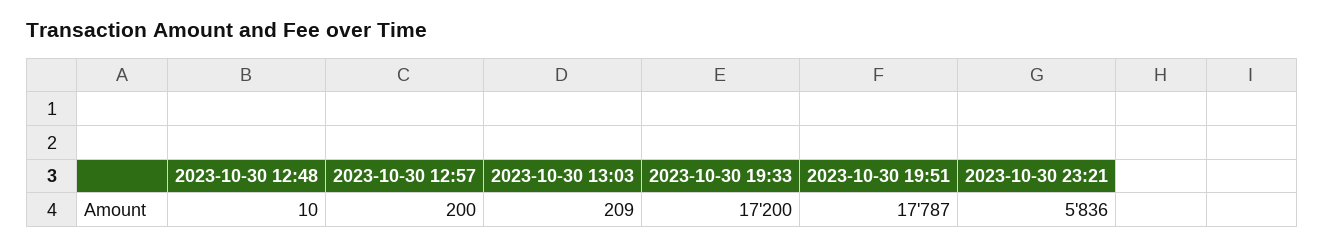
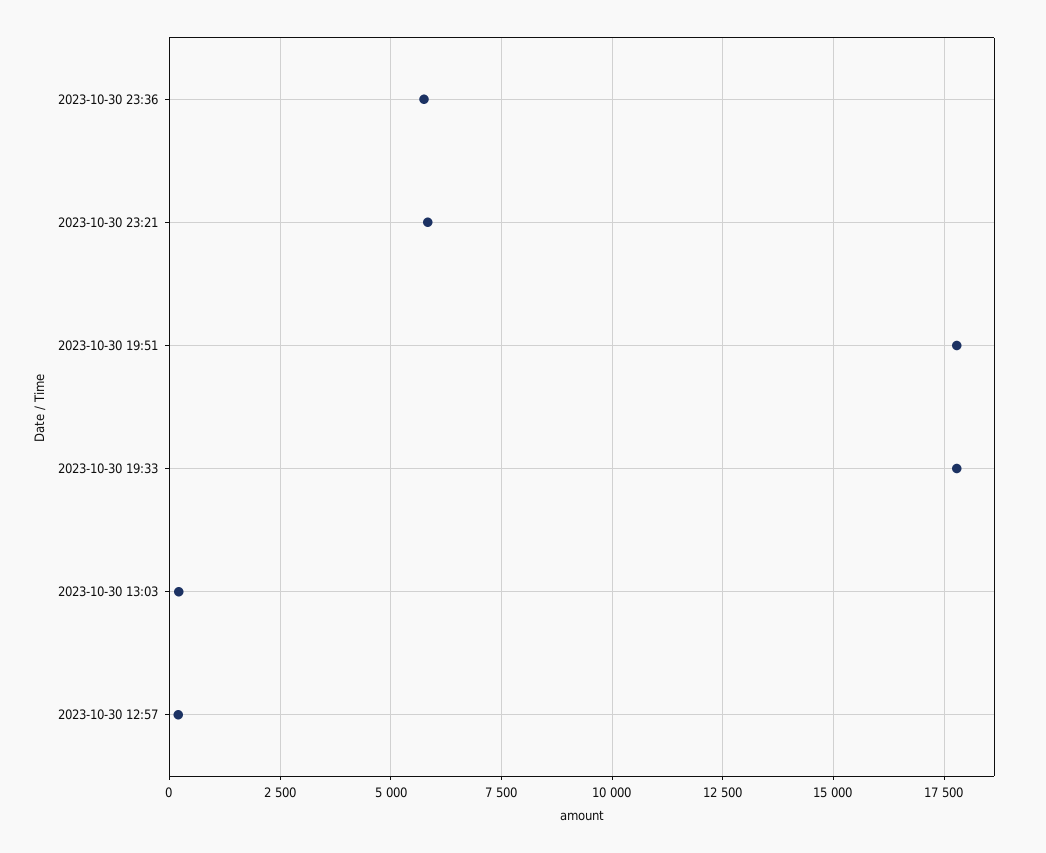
2023-10-30 12:48: 10 -> none
2023-10-30 19:33: 17200 -> 17750
2023-10-30 23:36: none -> 5750

